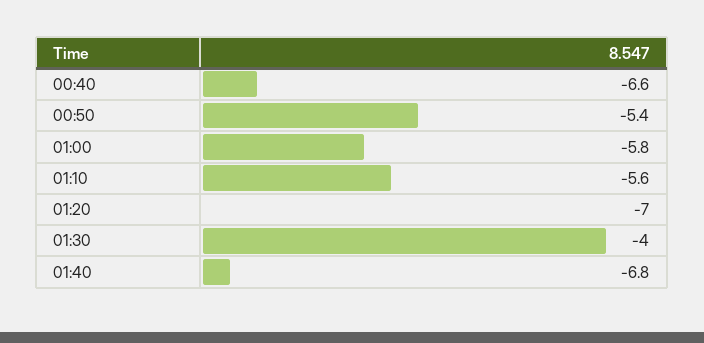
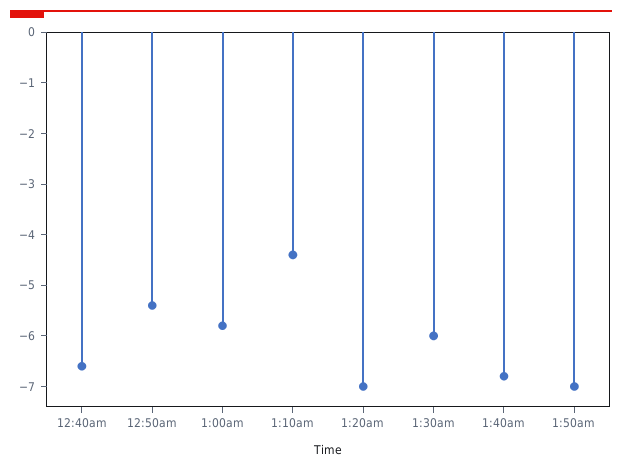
01:10: -5.6 -> -4.5
01:30: -4 -> -6
1:50am: none -> -7

